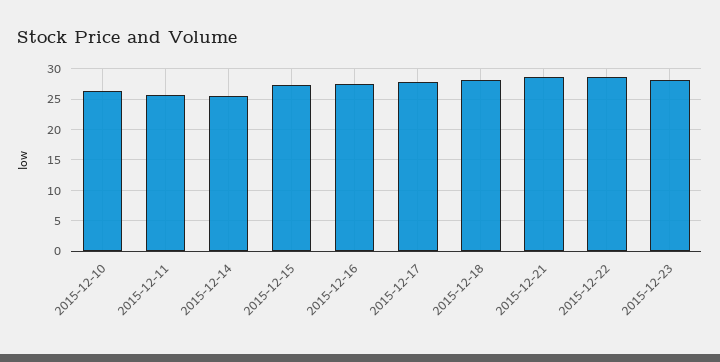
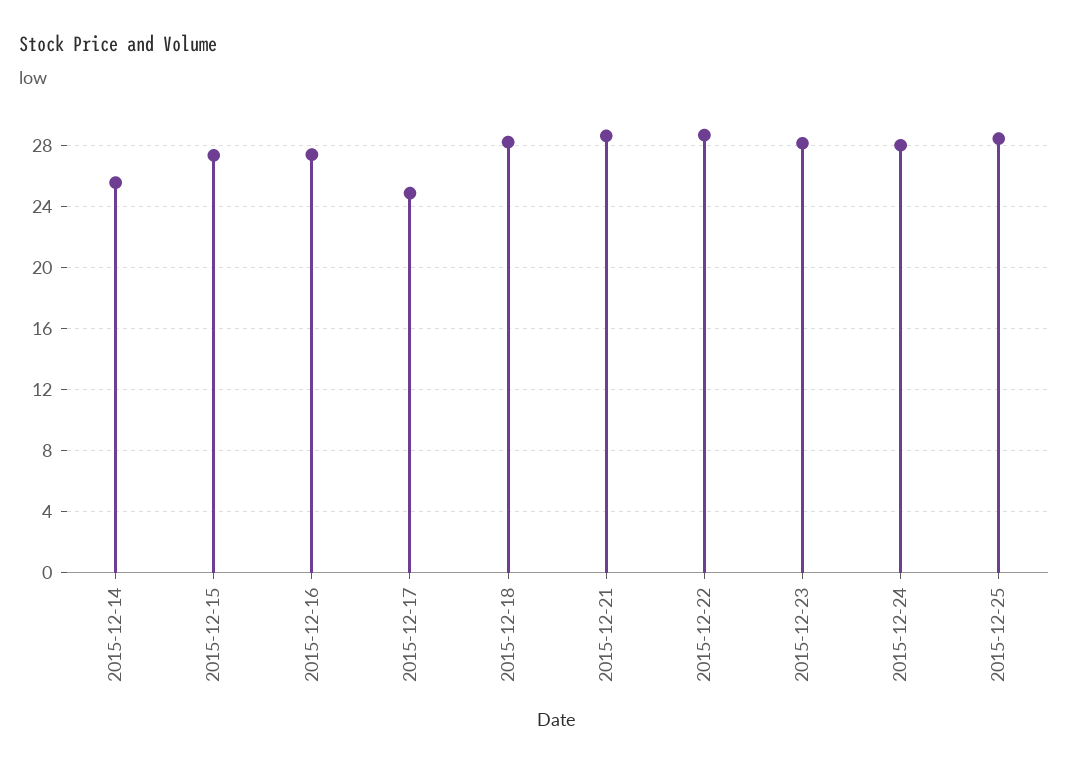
2015-12-10: 26 -> none
2015-12-11: 26 -> none
2015-12-17: 28 -> 25
2015-12-24: none -> 28
2015-12-25: none -> 28.5

